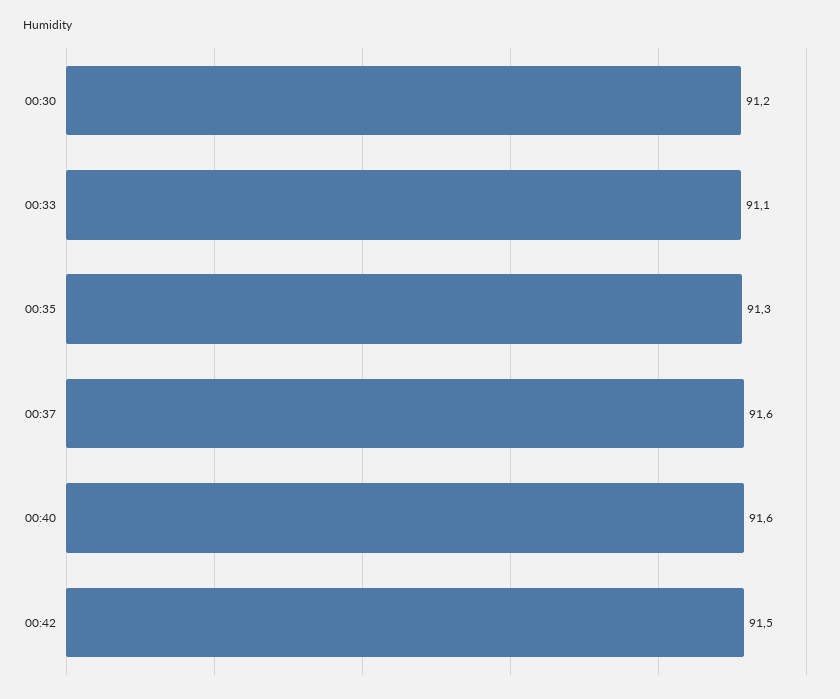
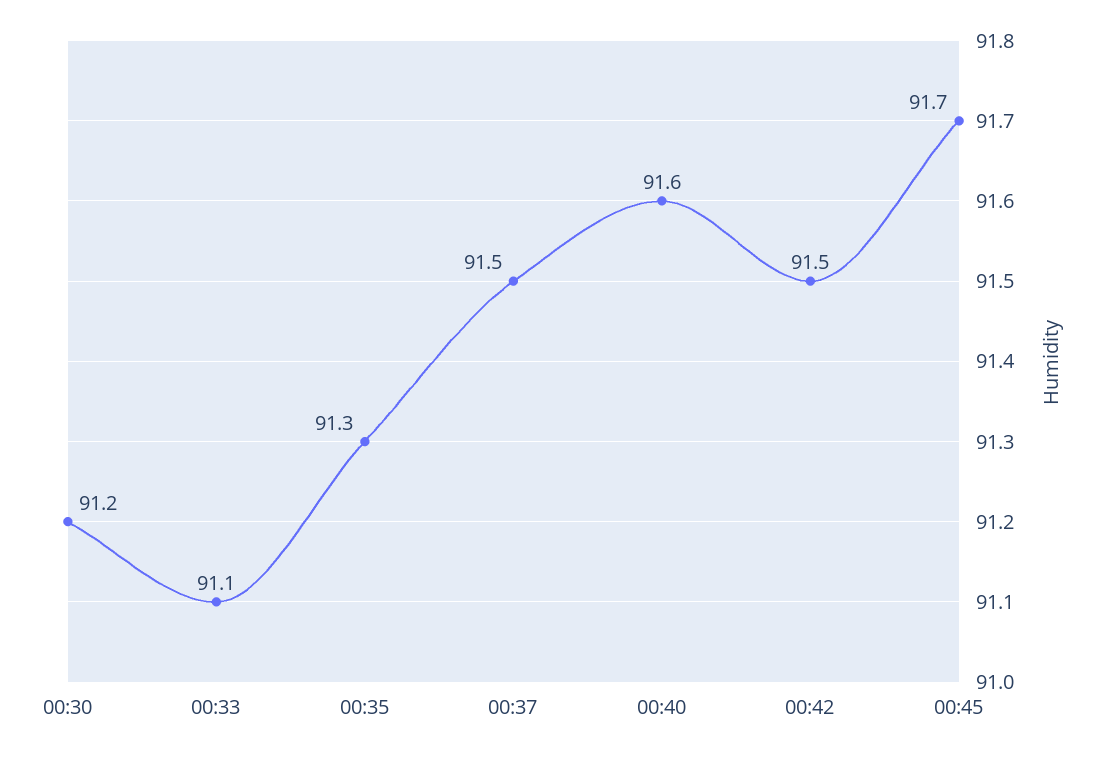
00:37: 91.6 -> 91.5
00:45: none -> 91.7

